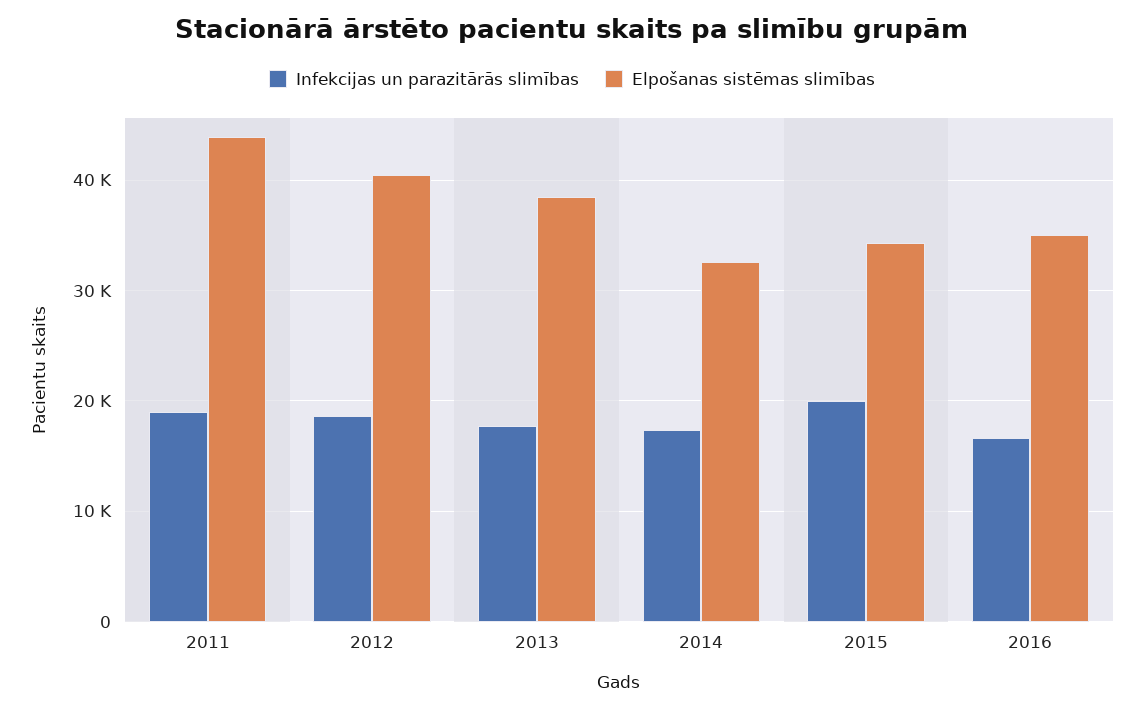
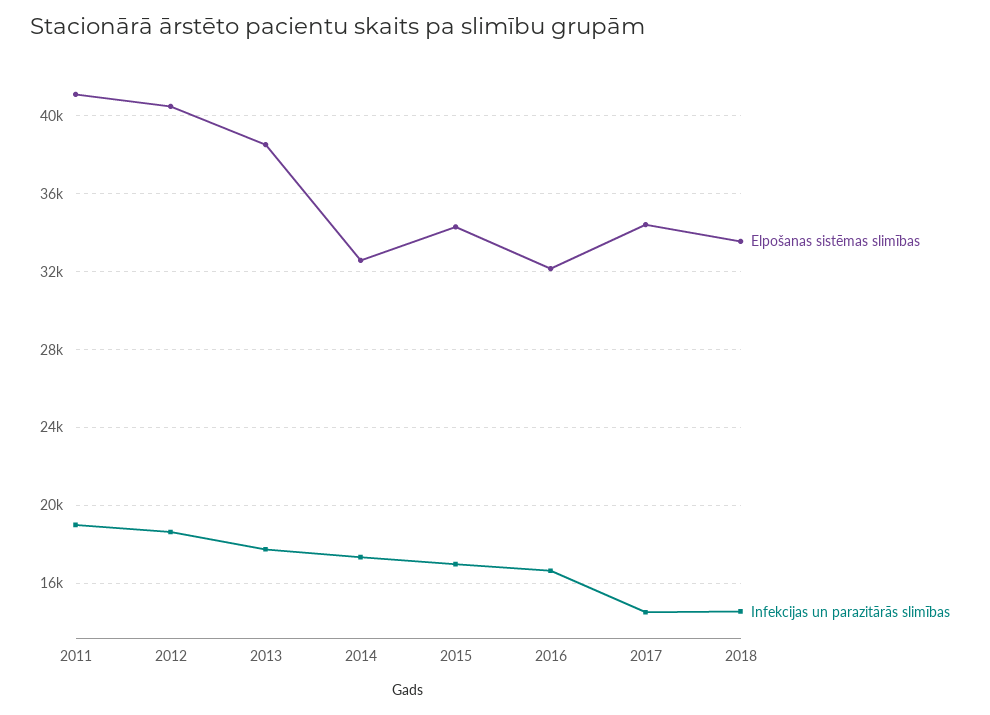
Elpošanas sistēmas slimības, 2011: 44000 -> 41000
Infekcijas un parazitārās slimības, 2015: 20000 -> 17000
Elpošanas sistēmas slimības, 2016: 35000 -> 32000
Elpošanas sistēmas slimības, 2017: none -> 34500
Infekcijas un parazitārās slimības, 2017: none -> 14500
Elpošanas sistēmas slimības, 2018: none -> 33500
Infekcijas un parazitārās slimības, 2018: none -> 14500

